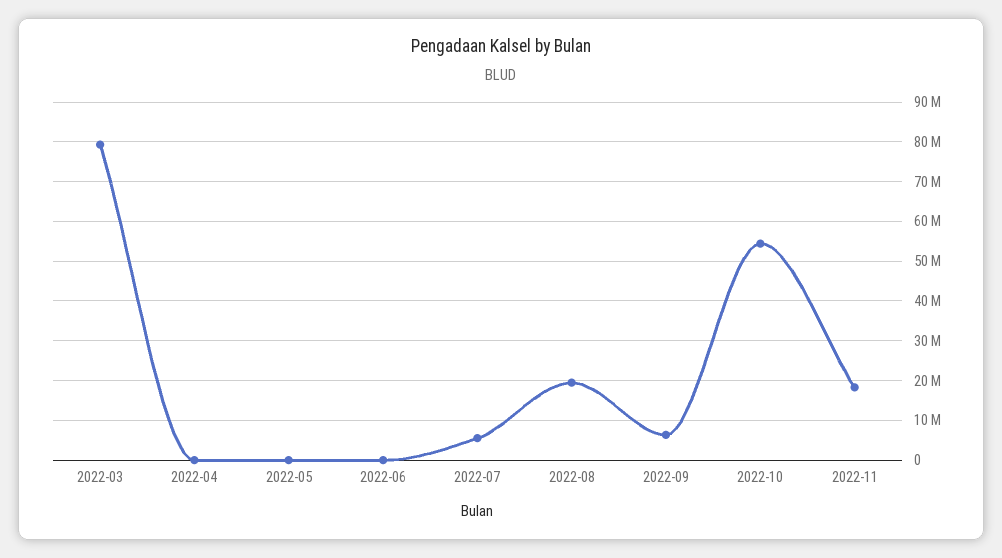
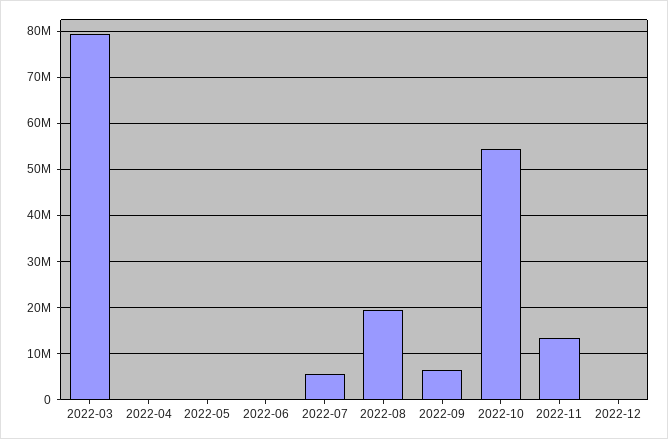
2022-11: 18000000 -> 14000000
2022-12: none -> 0

